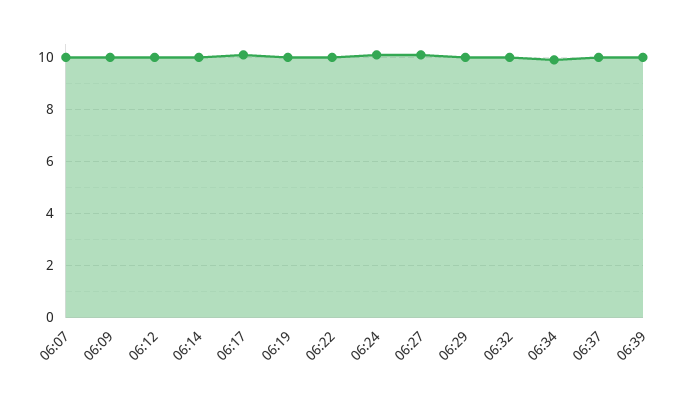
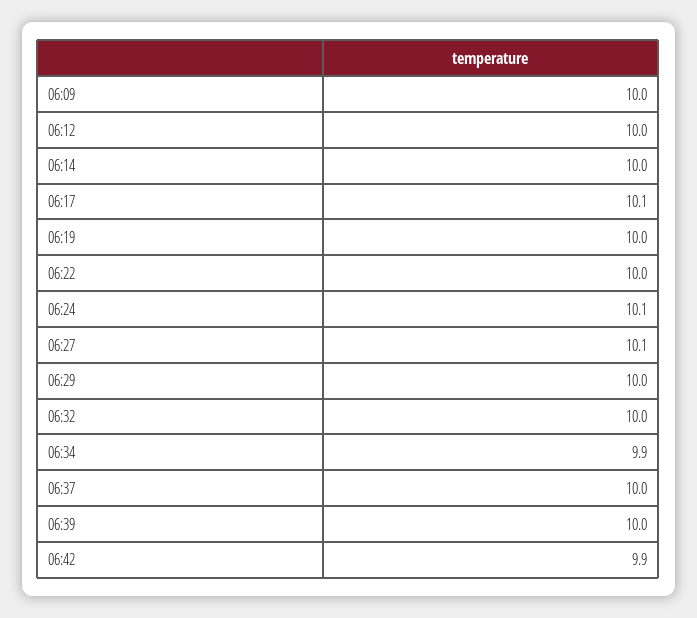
06:07: 10 -> none
06:42: none -> 9.9

